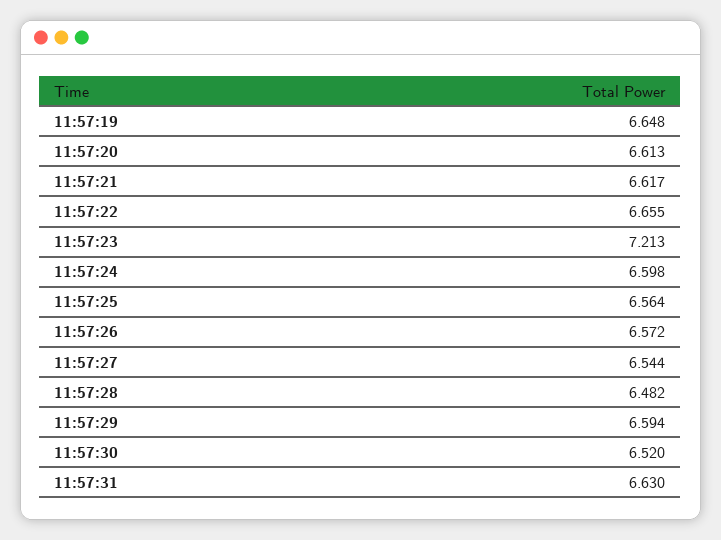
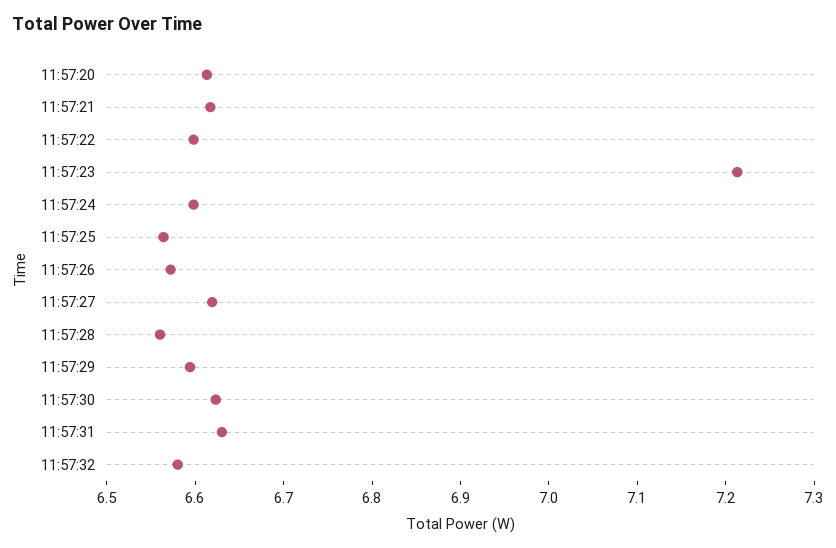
11:57:19: 6.648 -> none
11:57:22: 6.655 -> 6.6
11:57:27: 6.544 -> 6.62
11:57:28: 6.482 -> 6.56
11:57:30: 6.52 -> 6.62
11:57:32: none -> 6.58

